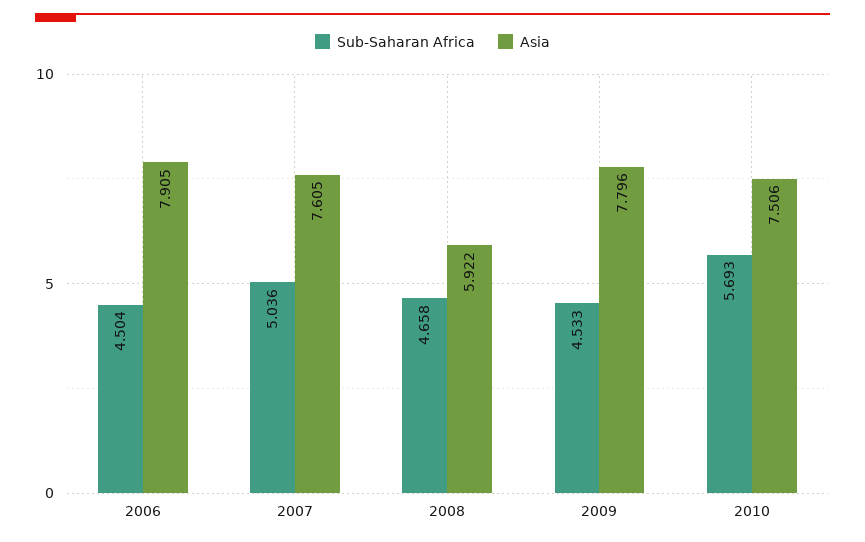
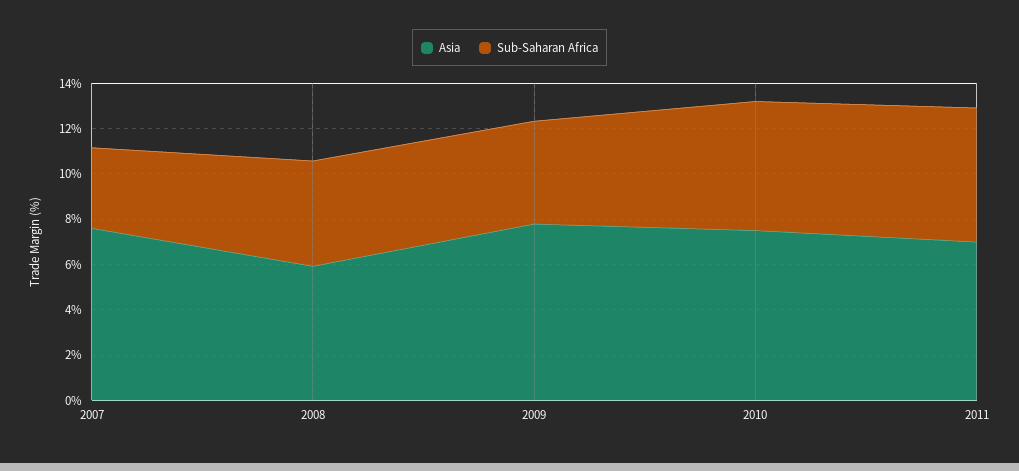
Sub-Saharan Africa, 2006: 4.504 -> none
Asia, 2006: 7.905 -> none
Sub-Saharan Africa, 2007: 5.036 -> 3.5
Asia, 2011: none -> 7
Sub-Saharan Africa, 2011: none -> 6

